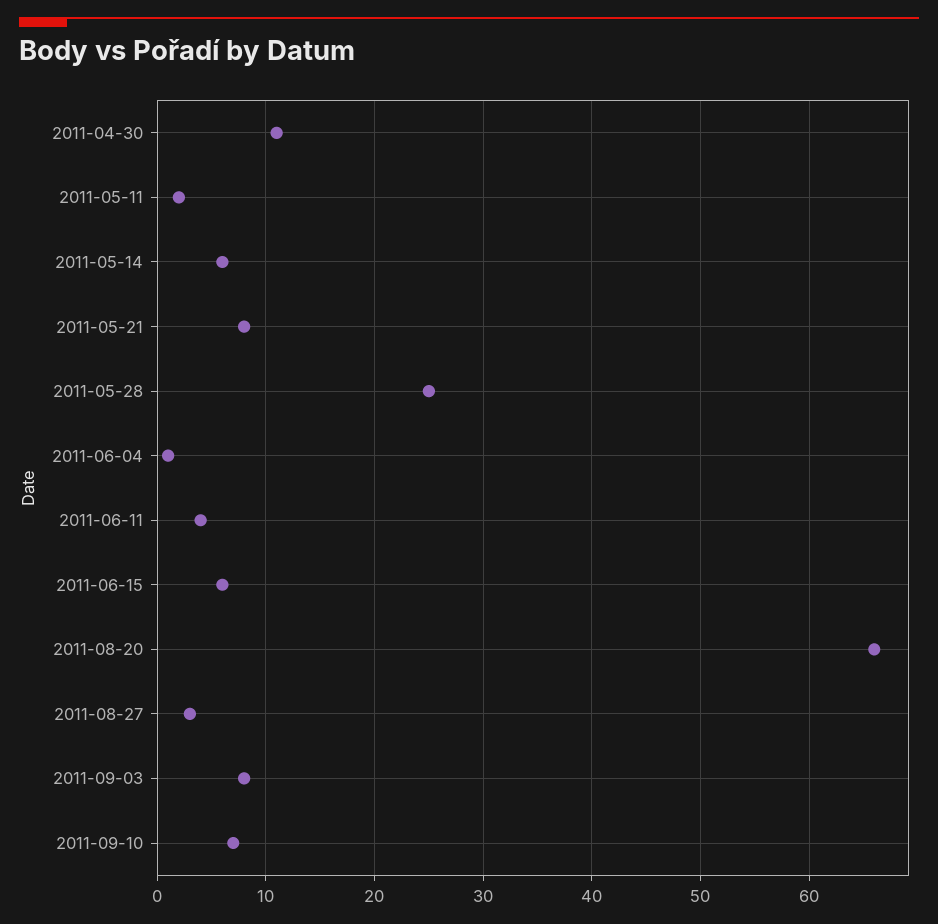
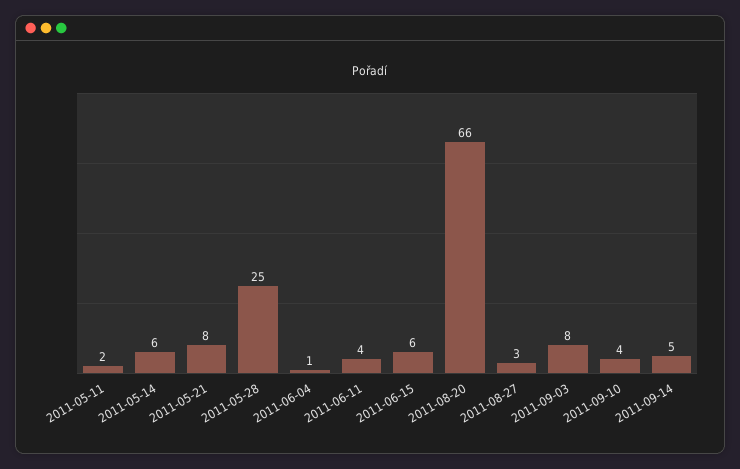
2011-04-30: 11 -> none
2011-09-10: 7 -> 4
2011-09-14: none -> 5

